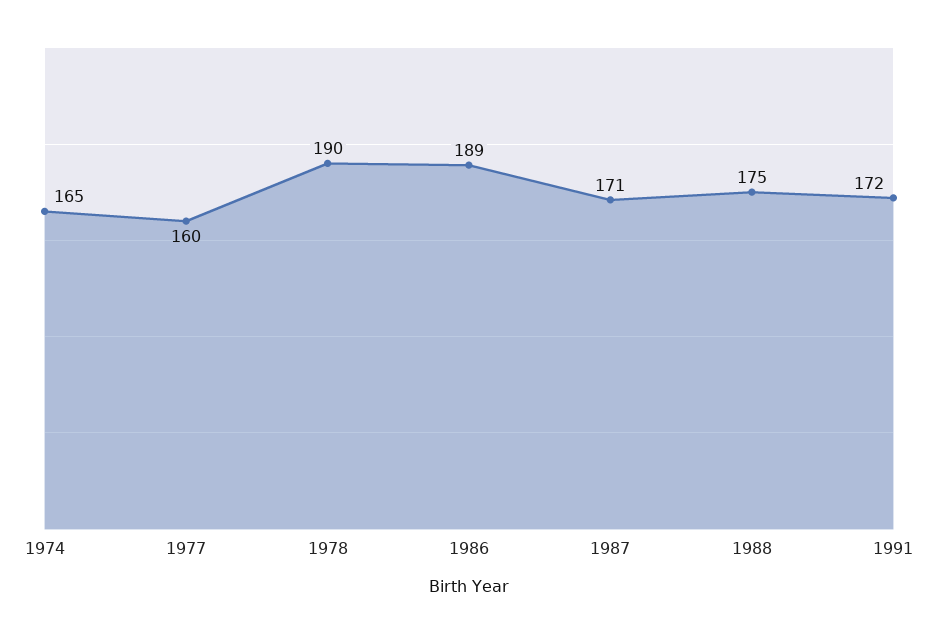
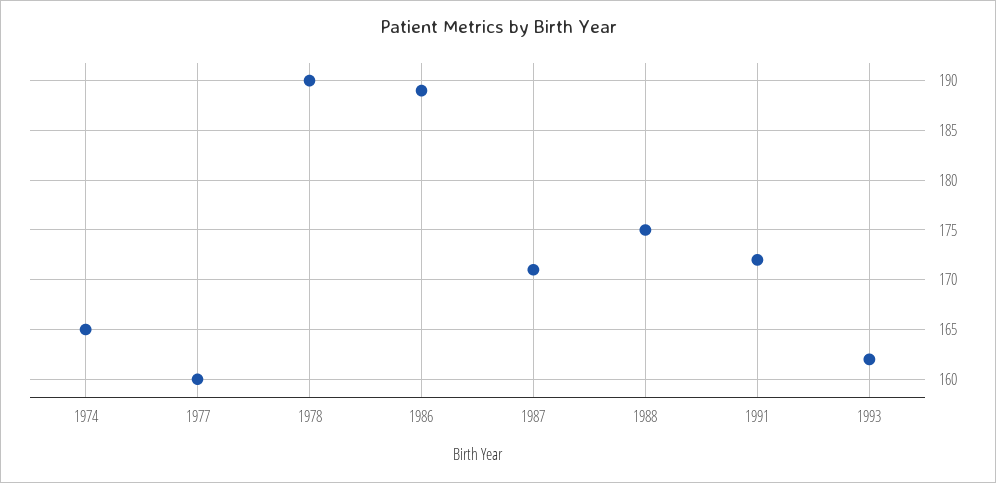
1993: none -> 162

